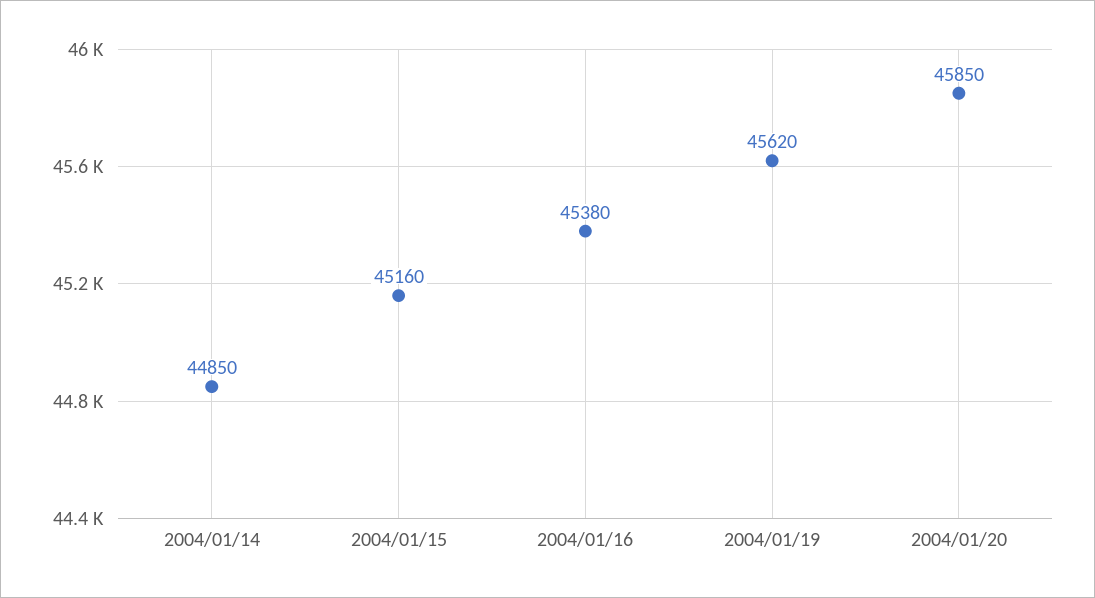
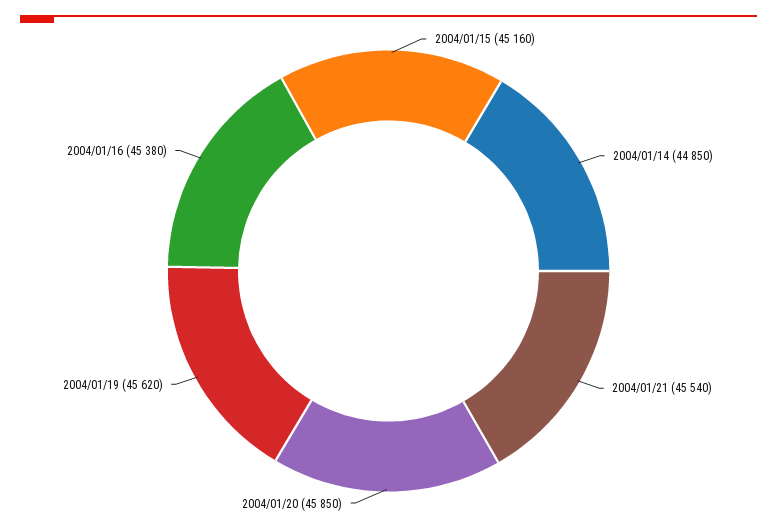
2004/01/21: none -> 45540

